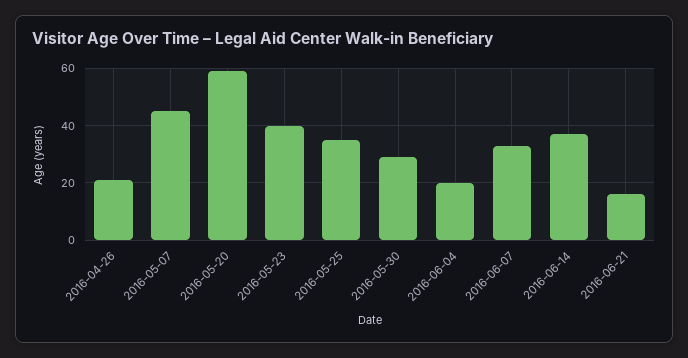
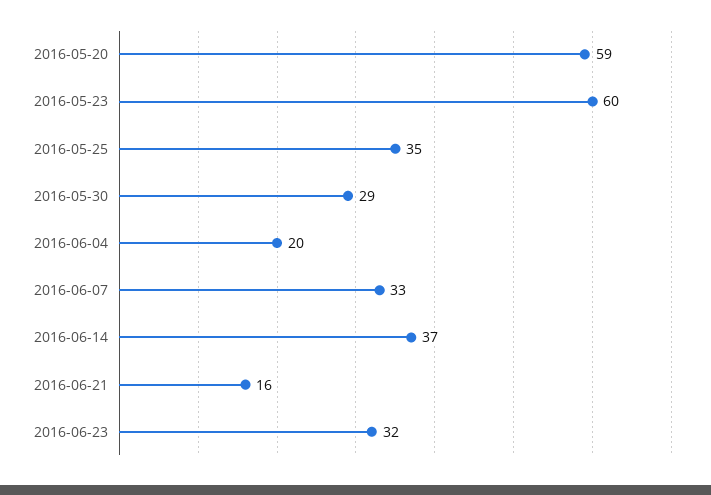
2016-04-26: 20 -> none
2016-05-07: 45 -> none
2016-05-23: 40 -> 60
2016-06-23: none -> 32

